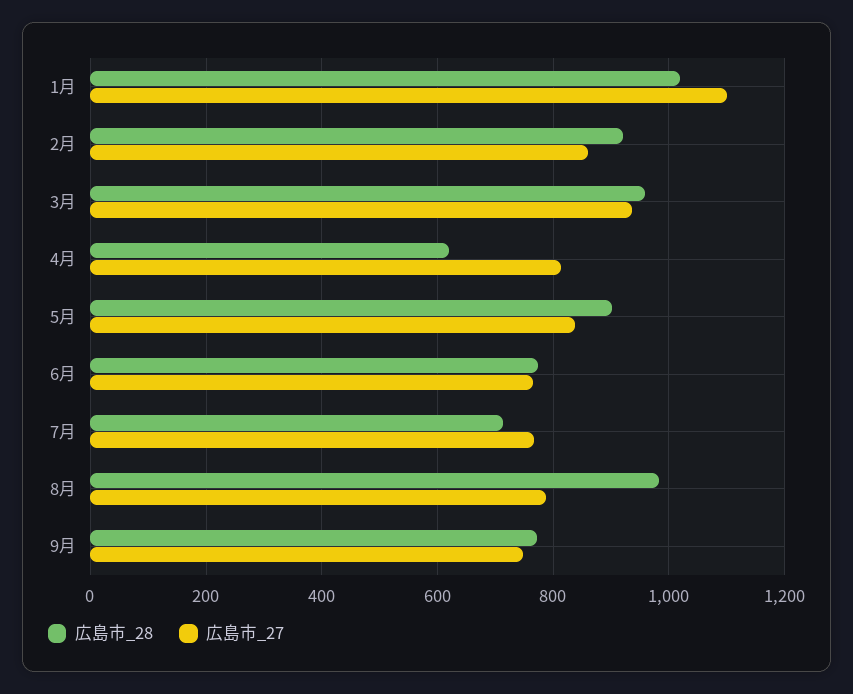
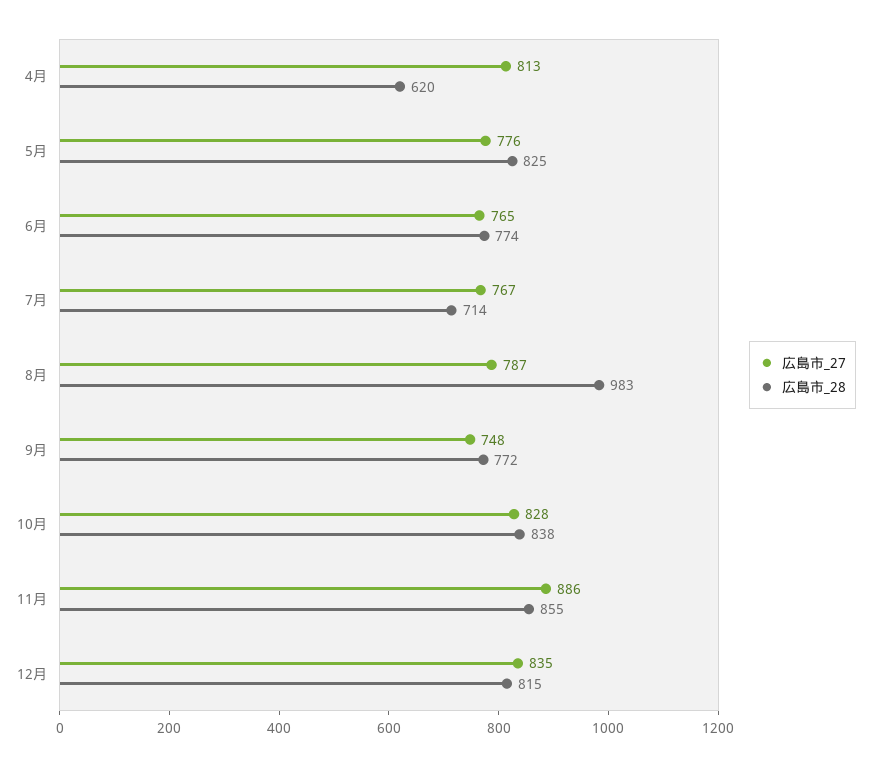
広島市_28, 1月: 1020 -> none
広島市_27, 1月: 1100 -> none
広島市_28, 2月: 920 -> none
広島市_27, 2月: 860 -> none
広島市_28, 3月: 960 -> none
広島市_27, 3月: 940 -> none
広島市_28, 5月: 900 -> 825
広島市_27, 5月: 840 -> 776
広島市_27, 10月: none -> 828
広島市_28, 10月: none -> 838
広島市_27, 11月: none -> 886
広島市_28, 11月: none -> 855
広島市_27, 12月: none -> 835
広島市_28, 12月: none -> 815

